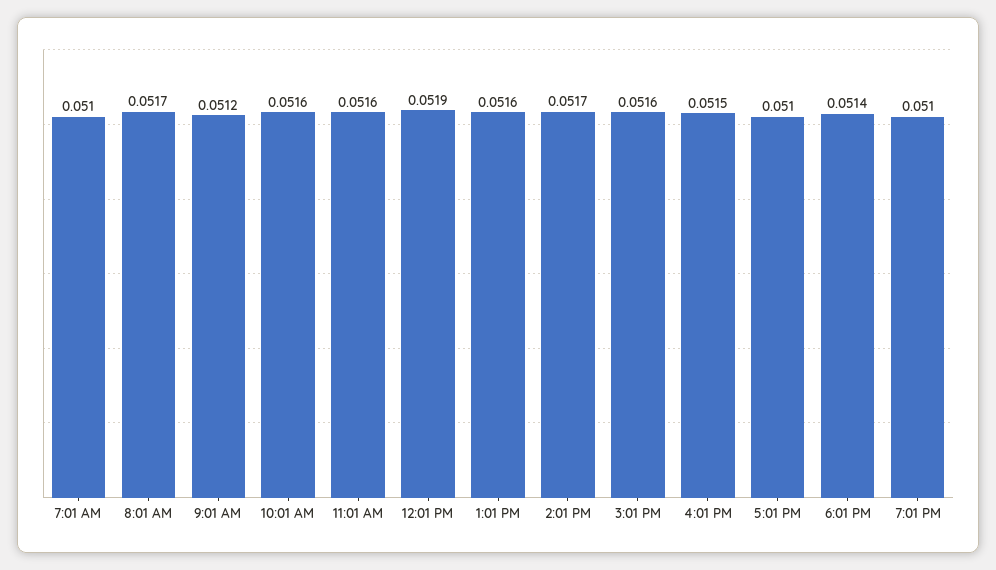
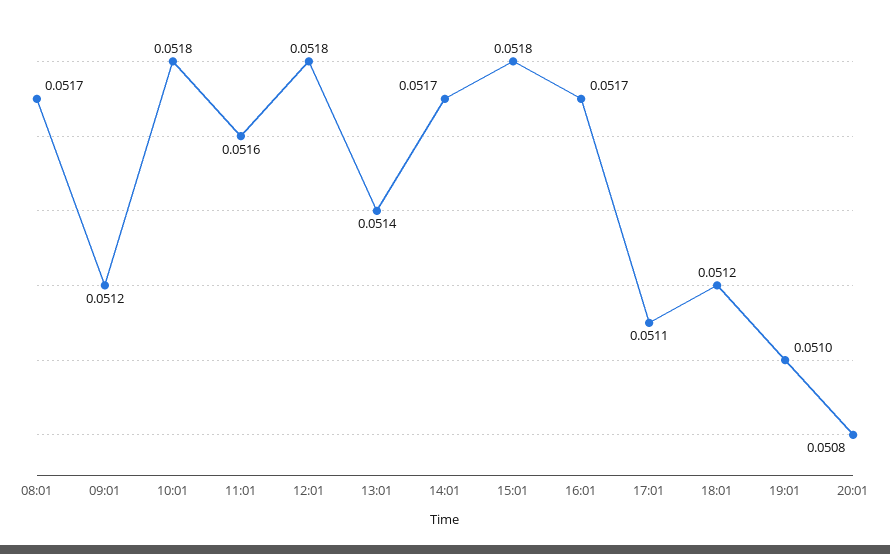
7:01 AM: 0.051 -> none
10:01 AM: 0.0516 -> 0.0518
12:01 PM: 0.0519 -> 0.0518
1:01 PM: 0.0516 -> 0.0514
3:01 PM: 0.0516 -> 0.0518
4:01 PM: 0.0515 -> 0.0517
5:01 PM: 0.051 -> 0.0511
6:01 PM: 0.0514 -> 0.0512
20:01: none -> 0.0508

